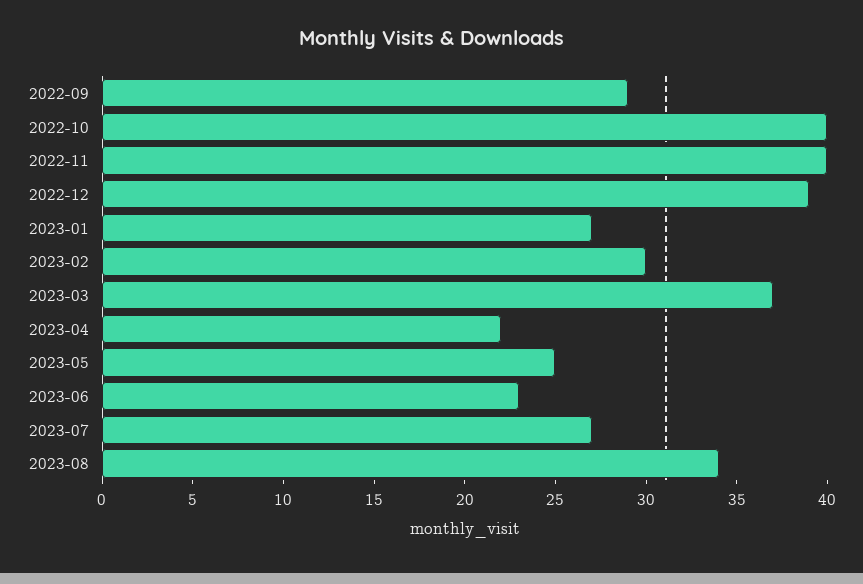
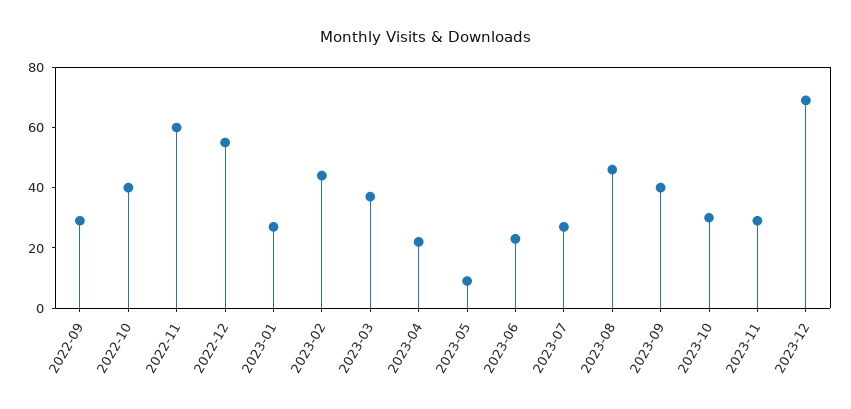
2022-11: 40 -> 60
2022-12: 39 -> 55
2023-02: 30 -> 45
2023-05: 25 -> 10
2023-08: 34 -> 45
2023-09: none -> 40
2023-10: none -> 30
2023-11: none -> 30
2023-12: none -> 70

